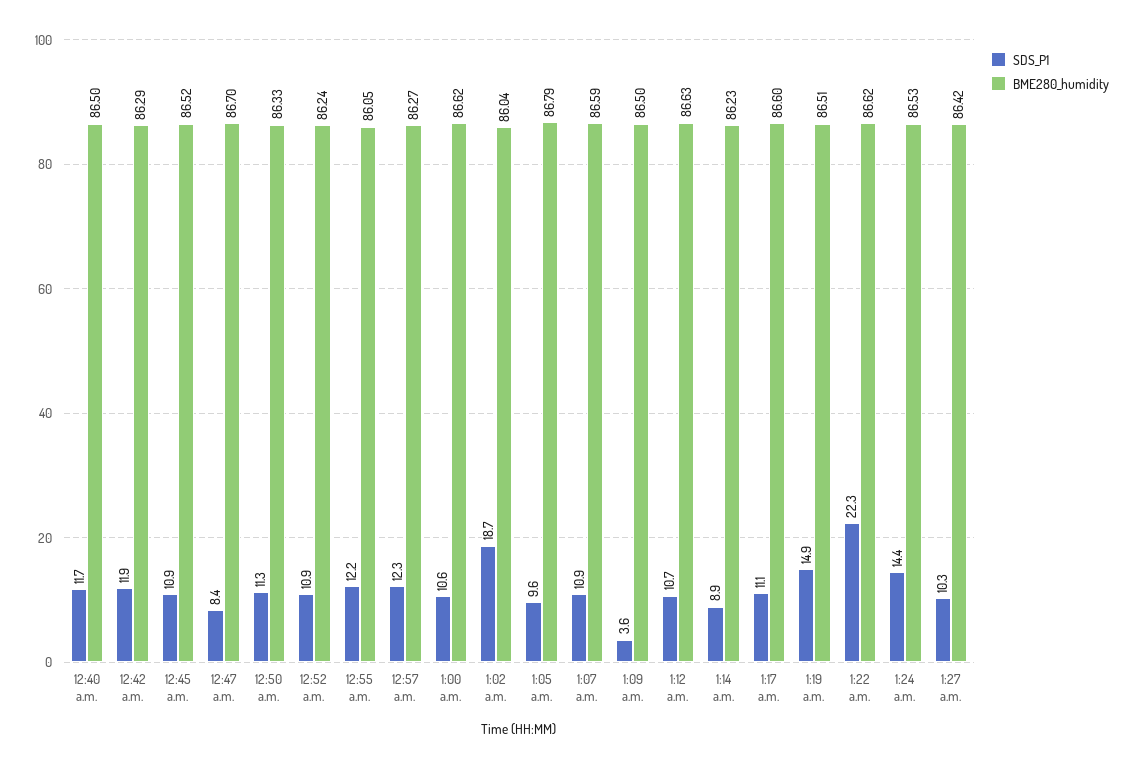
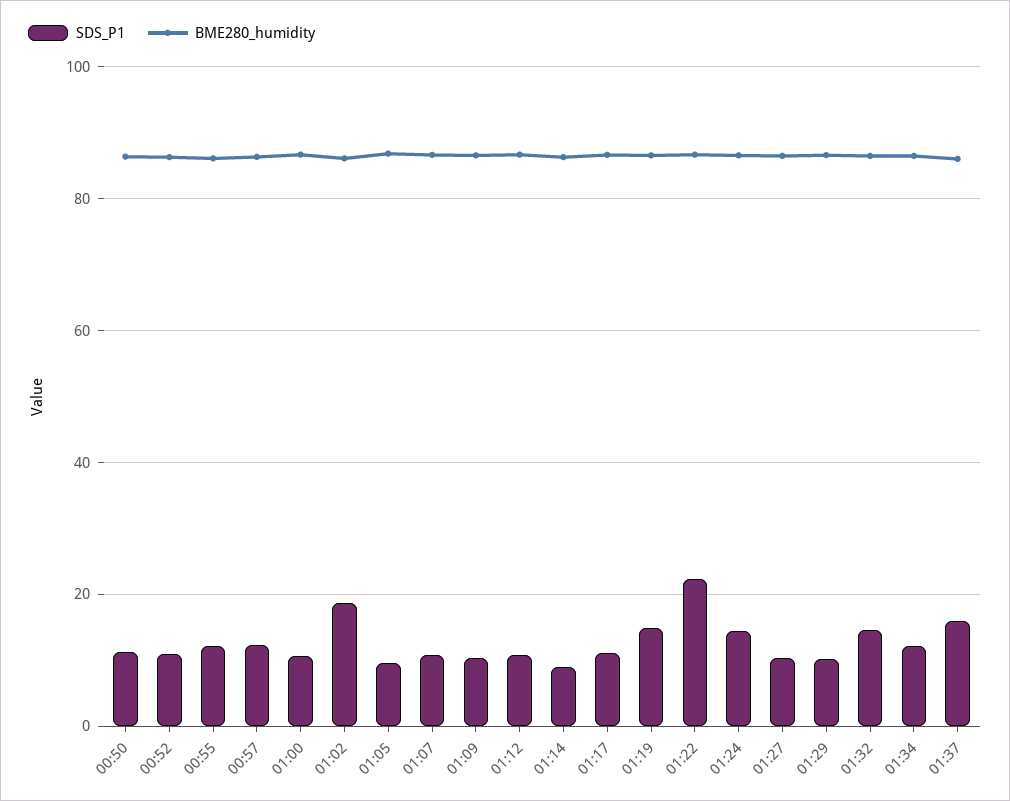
SDS_P1, 12:40 a.m.: 11.7 -> none
BME280_humidity, 12:40 a.m.: 86.5 -> none
SDS_P1, 12:42 a.m.: 11.9 -> none
BME280_humidity, 12:42 a.m.: 86.29 -> none
SDS_P1, 12:45 a.m.: 10.9 -> none
BME280_humidity, 12:45 a.m.: 86.52 -> none
SDS_P1, 12:47 a.m.: 8.4 -> none
BME280_humidity, 12:47 a.m.: 86.7 -> none
SDS_P1, 1:09 a.m.: 3.6 -> 10
SDS_P1, 01:29: none -> 10
BME280_humidity, 01:29: none -> 86
SDS_P1, 01:32: none -> 14
BME280_humidity, 01:32: none -> 86
SDS_P1, 01:34: none -> 12
BME280_humidity, 01:34: none -> 86
SDS_P1, 01:37: none -> 16
BME280_humidity, 01:37: none -> 86

